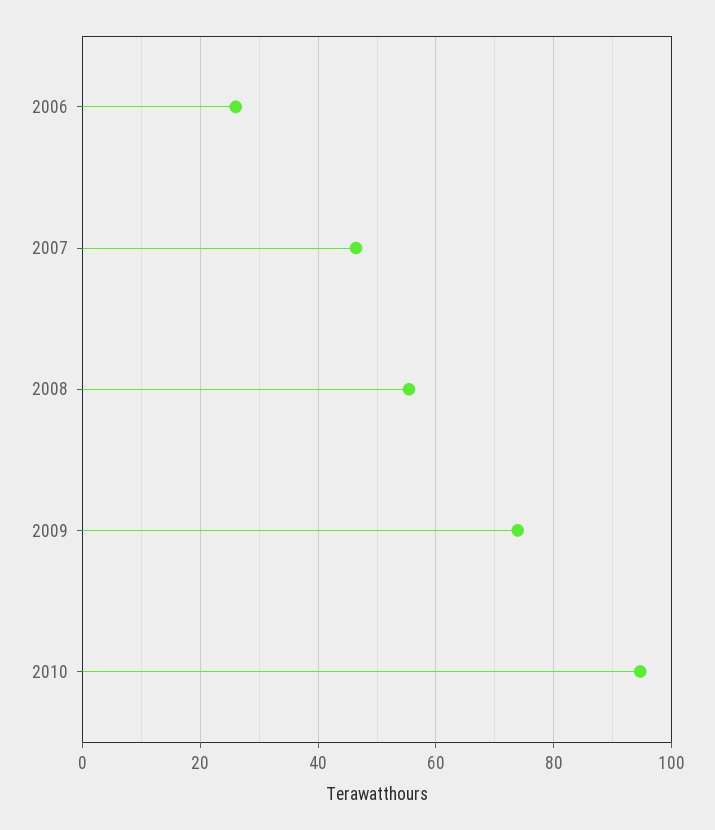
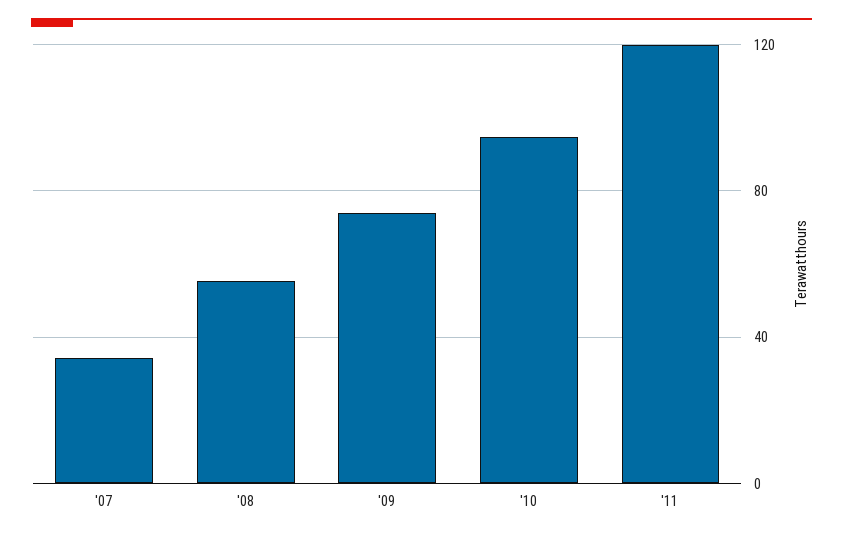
2006: 26 -> none
2007: 46 -> 35
'11: none -> 120

